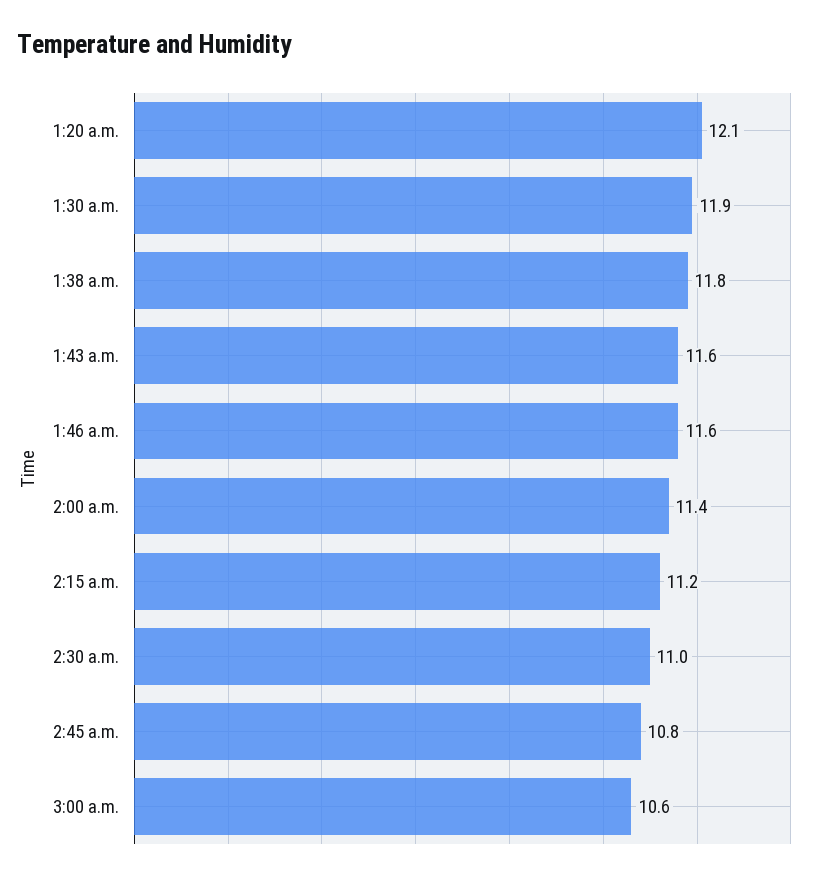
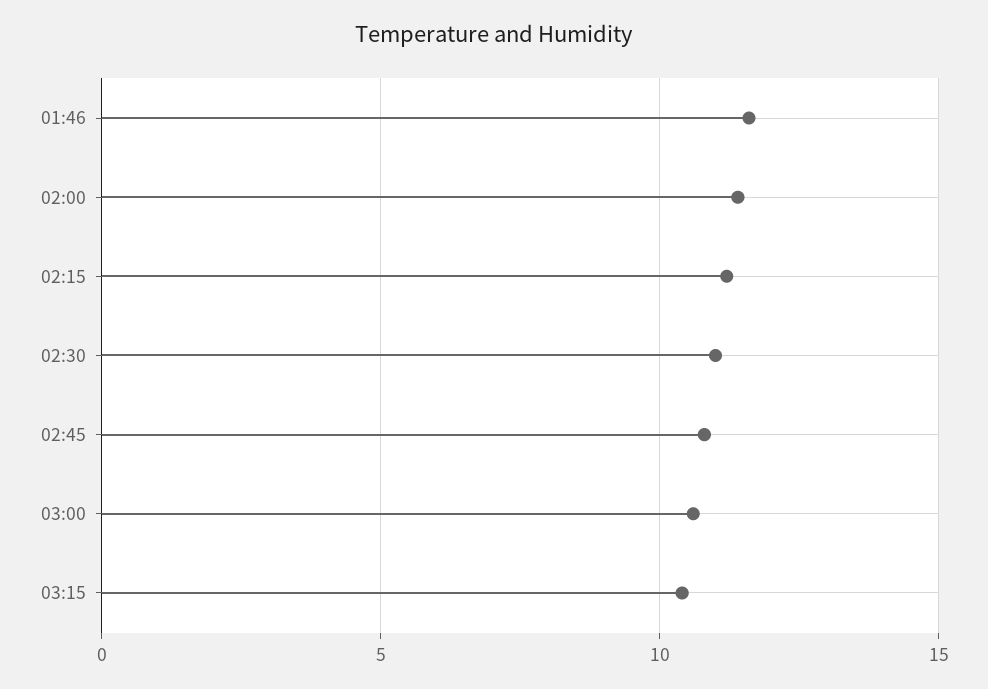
1:20 a.m.: 12.1 -> none
1:30 a.m.: 11.9 -> none
1:38 a.m.: 11.8 -> none
1:43 a.m.: 11.6 -> none
03:15: none -> 10.5

